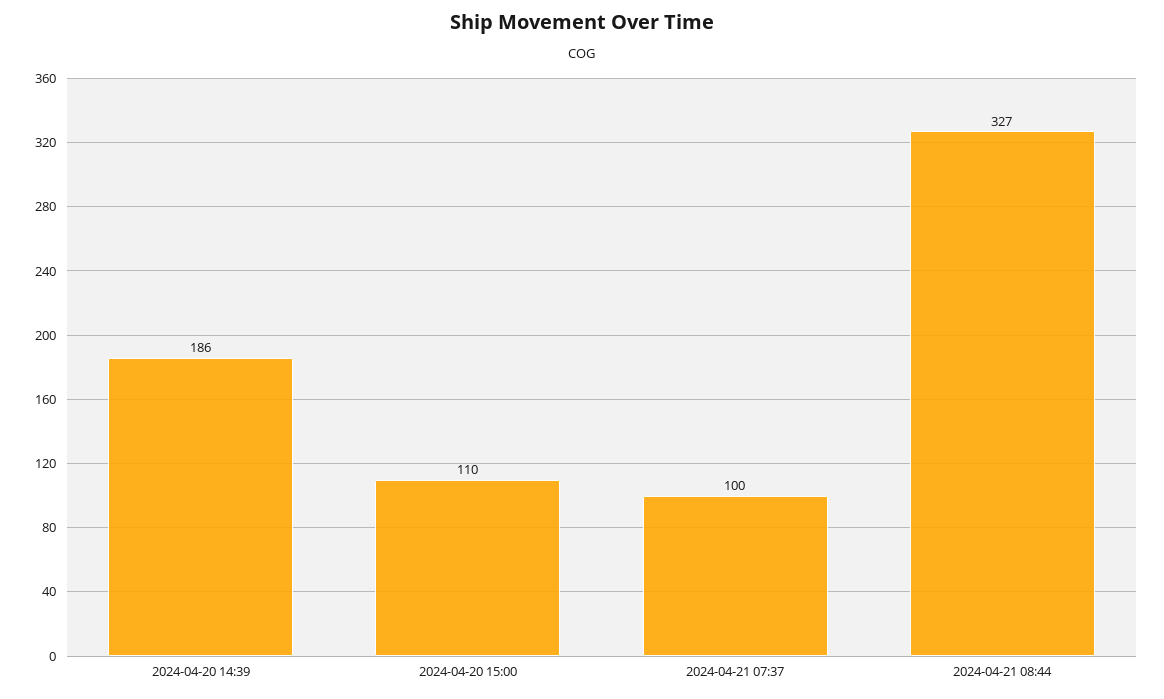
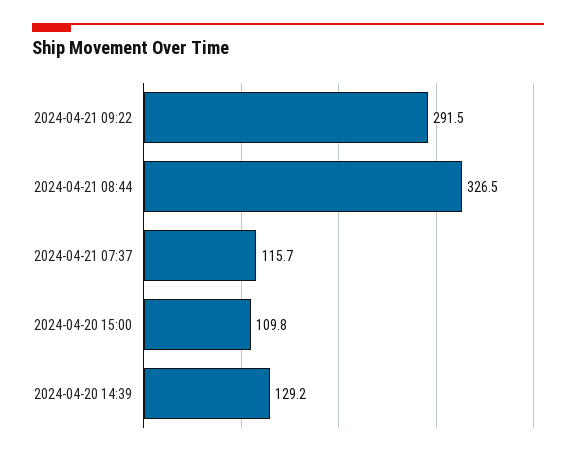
2024-04-20 14:39: 186 -> 129.2
2024-04-21 07:37: 100 -> 115.7
2024-04-21 09:22: none -> 291.5

